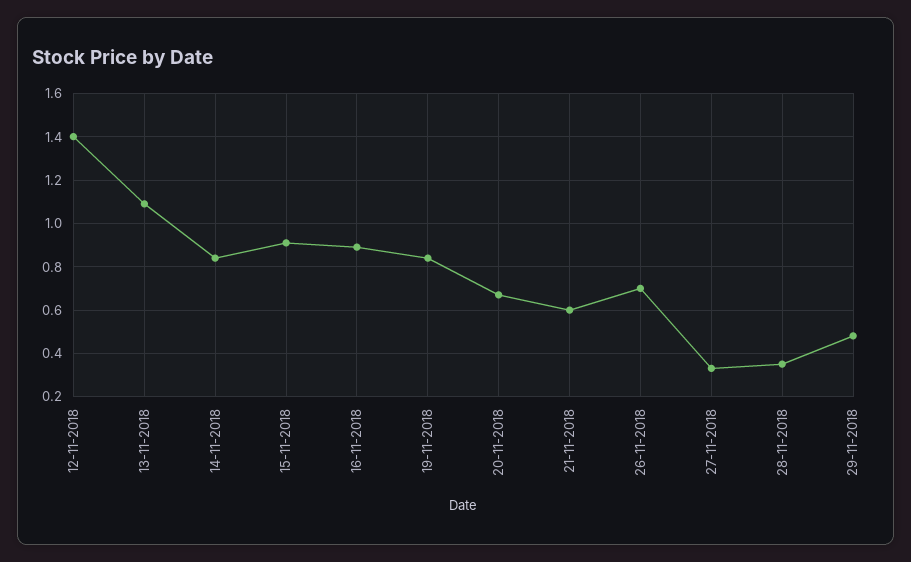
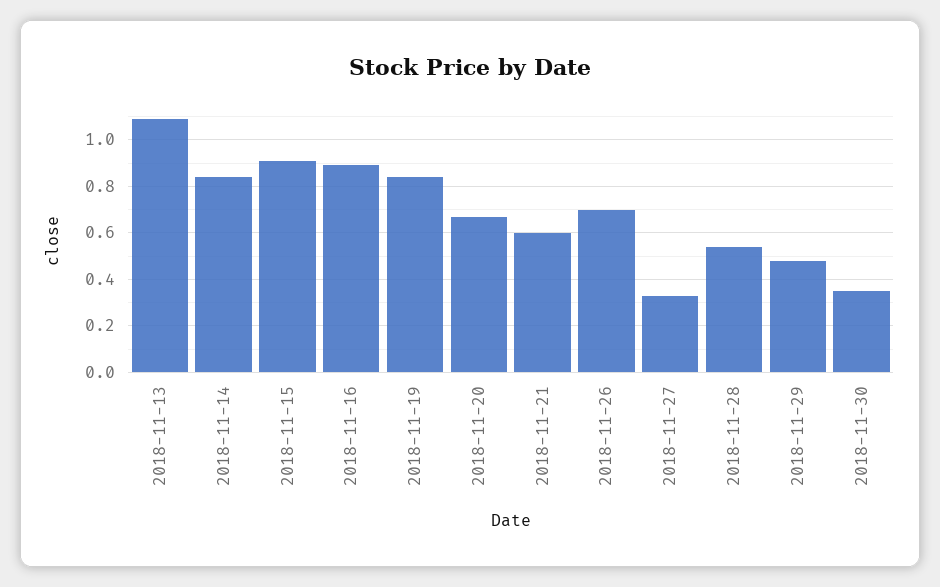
12-11-2018: 1.4 -> none
28-11-2018: 0.35 -> 0.55
2018-11-30: none -> 0.35

